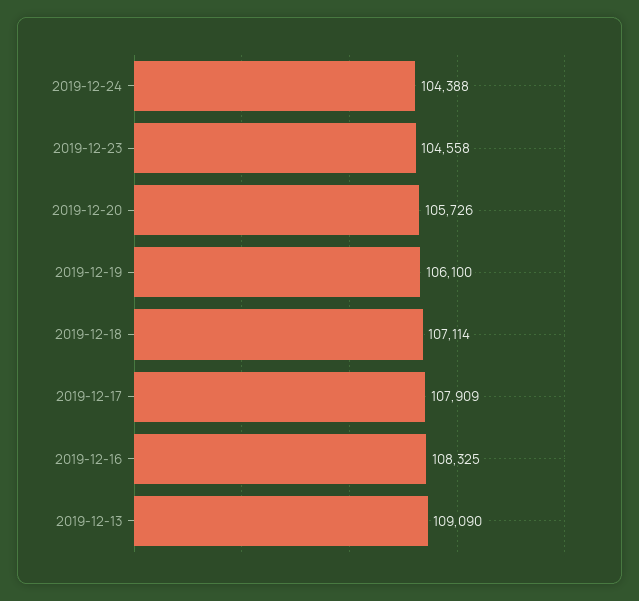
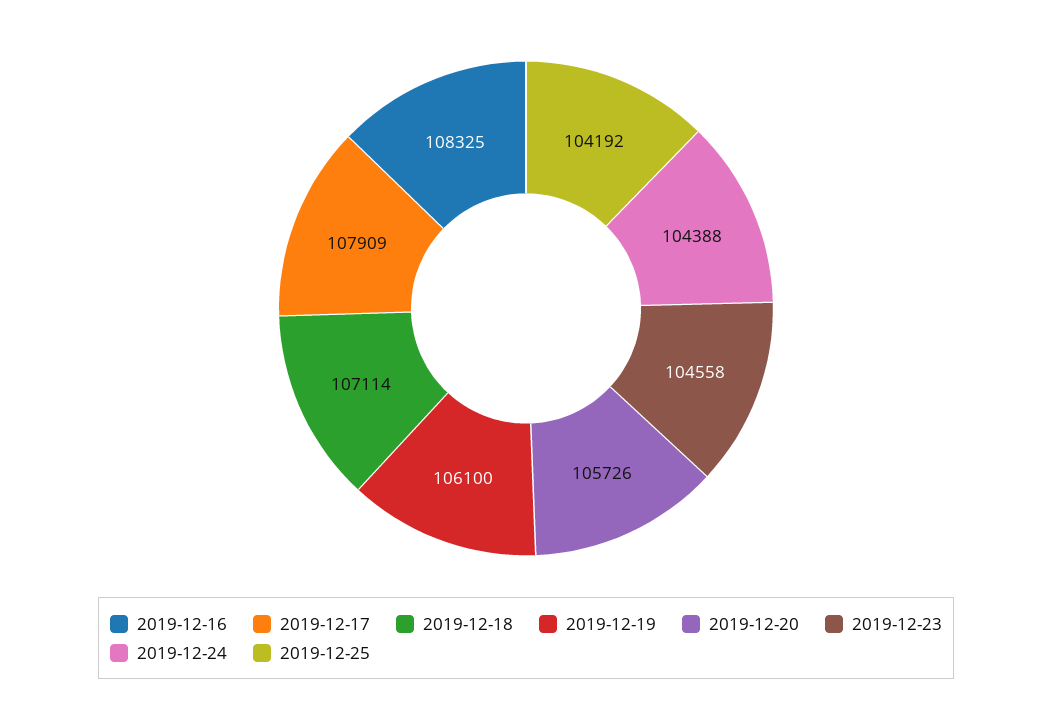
2019-12-13: 109090 -> none
2019-12-25: none -> 104192

